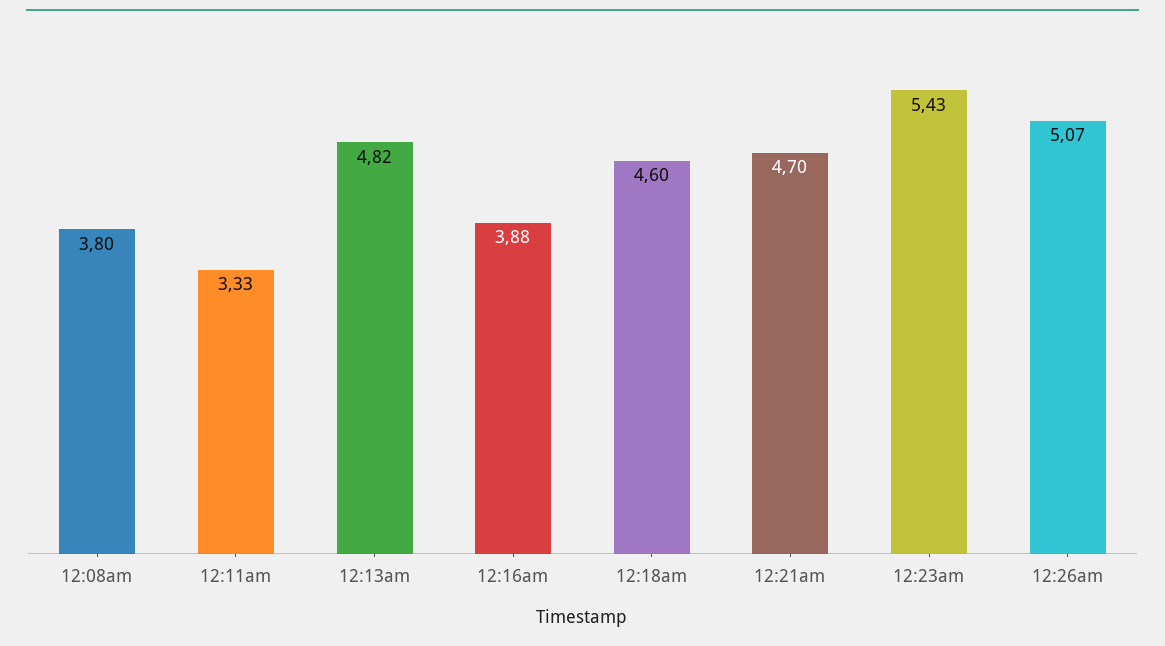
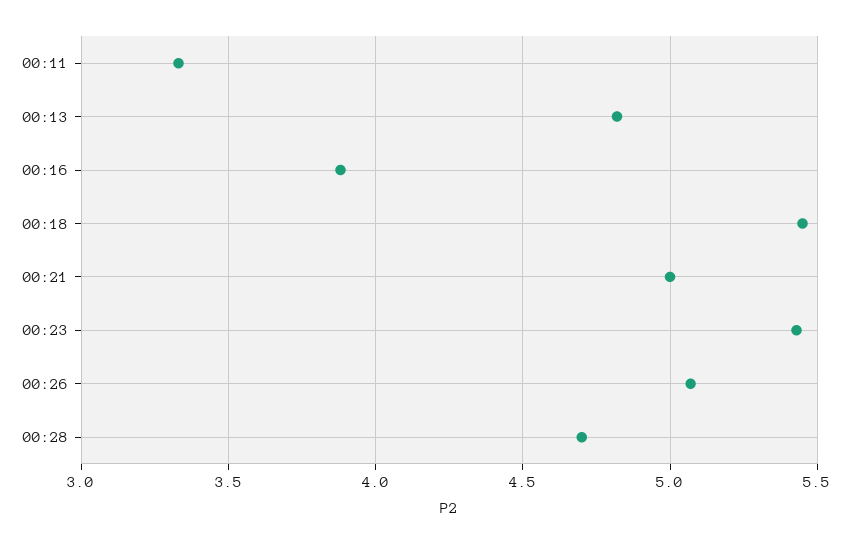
12:08am: 3.8 -> none
12:18am: 4.6 -> 5.45
12:21am: 4.7 -> 5
00:28: none -> 4.7

